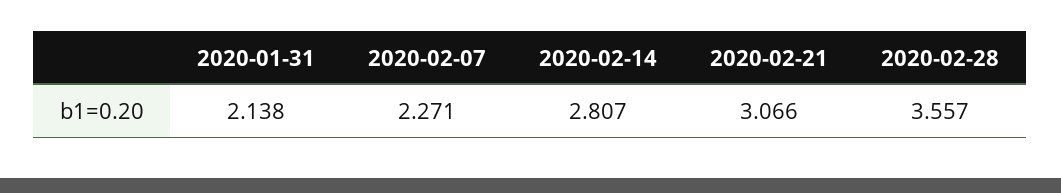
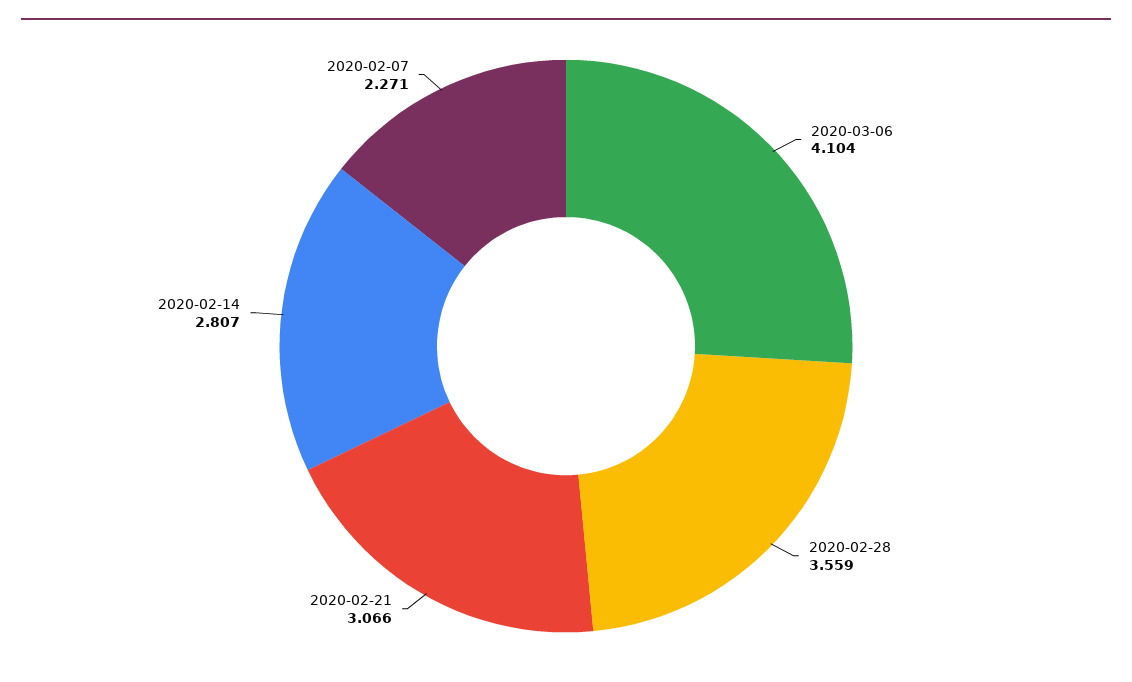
2020-01-31: 2.138 -> none
2020-02-28: 3.557 -> 3.559
2020-03-06: none -> 4.104

